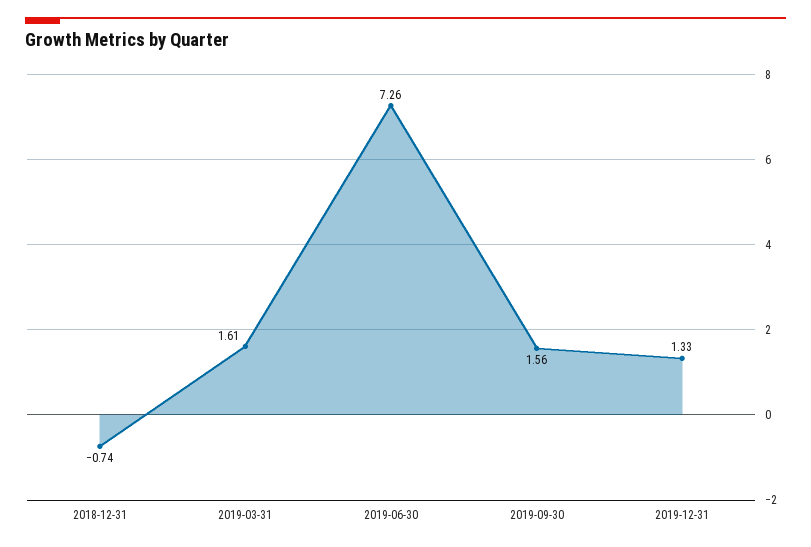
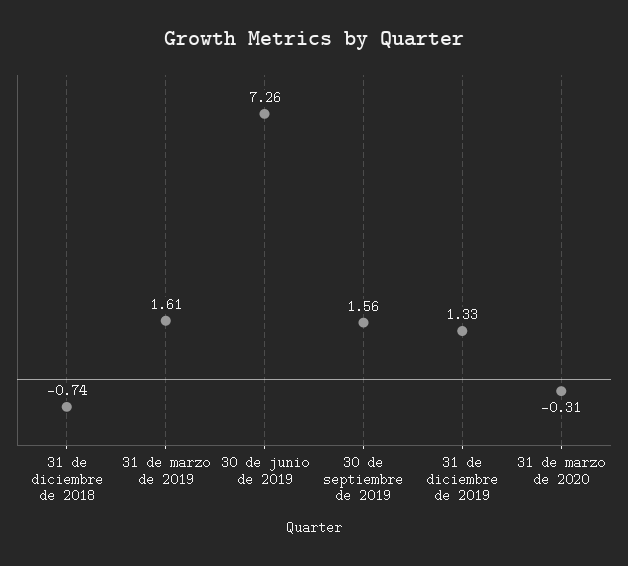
31 de marzo de 2020: none -> -0.31

